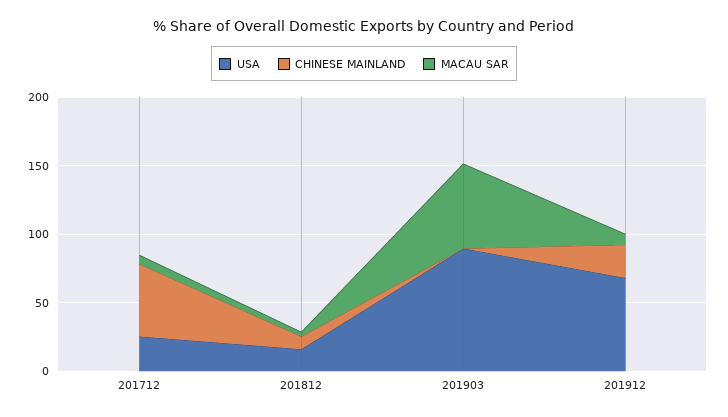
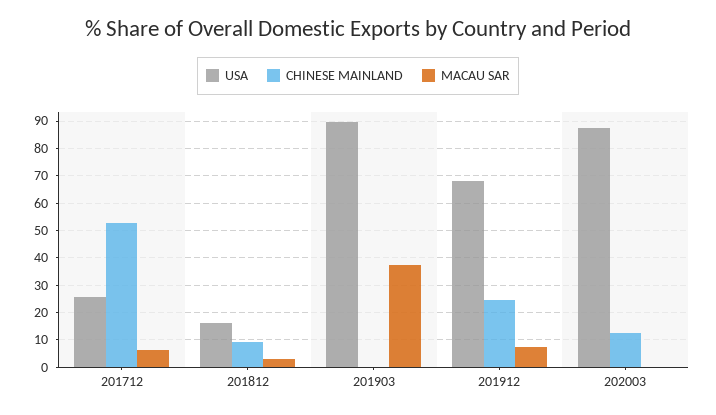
MACAU SAR, 201903: 60 -> 37.5
USA, 202003: none -> 87.5
CHINESE MAINLAND, 202003: none -> 12.5
MACAU SAR, 202003: none -> 0

